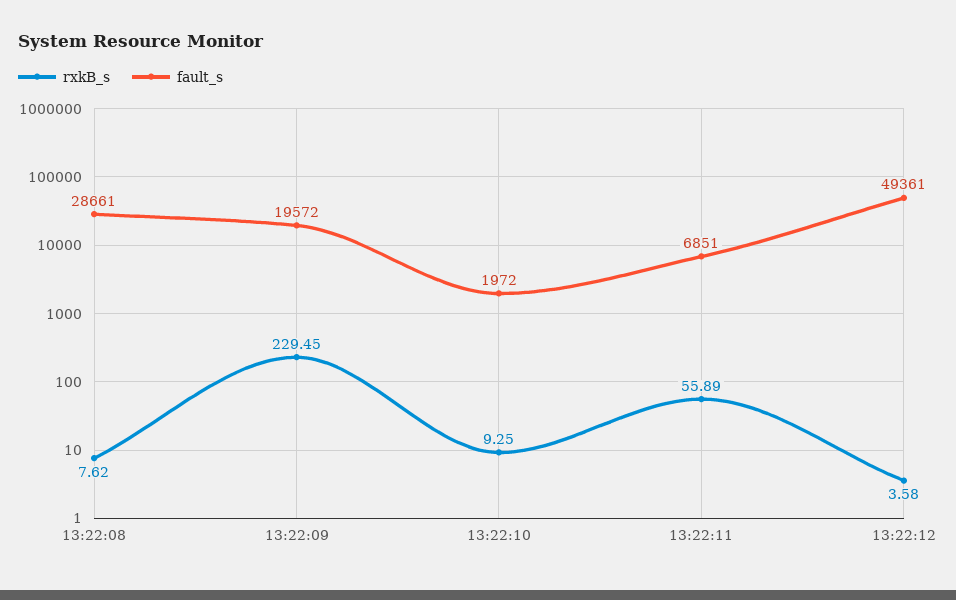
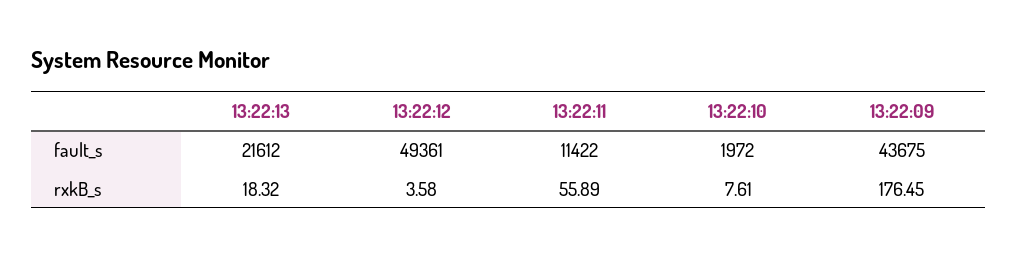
rxkB_s, 13:22:08: 7.62 -> none
fault_s, 13:22:08: 28661 -> none
rxkB_s, 13:22:09: 229.45 -> 176.45
fault_s, 13:22:09: 19572 -> 43675
rxkB_s, 13:22:10: 9.25 -> 7.61
fault_s, 13:22:11: 6851 -> 11422
fault_s, 13:22:13: none -> 21612
rxkB_s, 13:22:13: none -> 18.32

